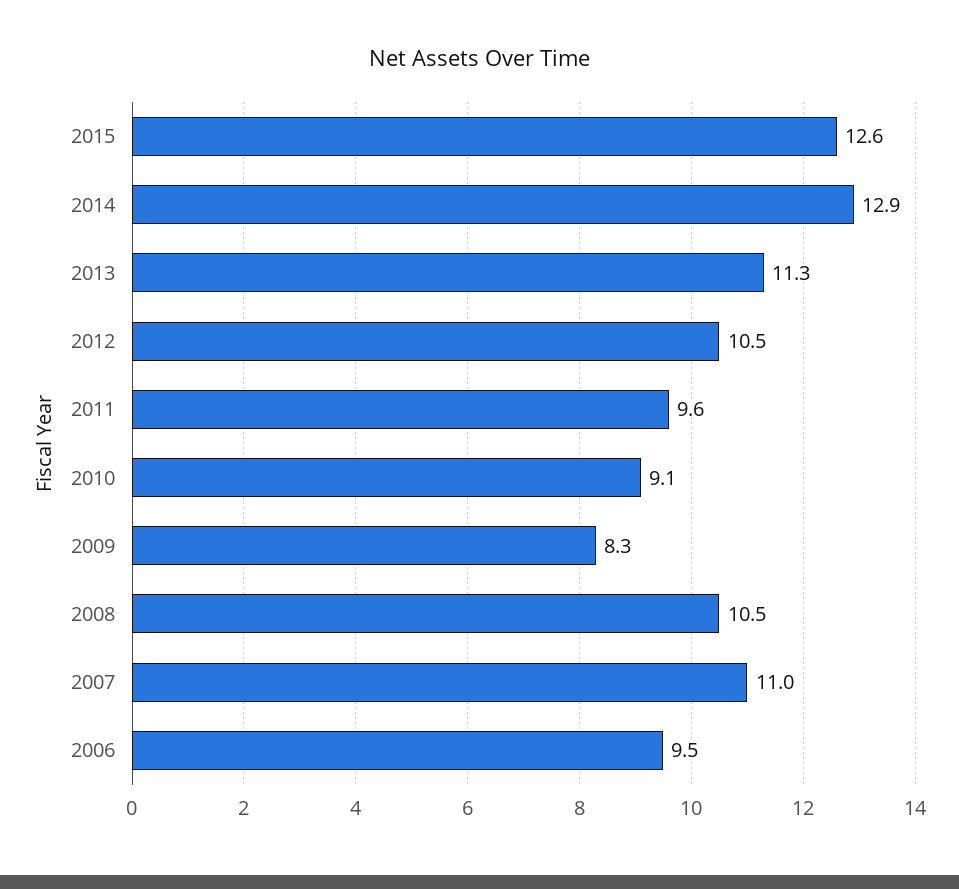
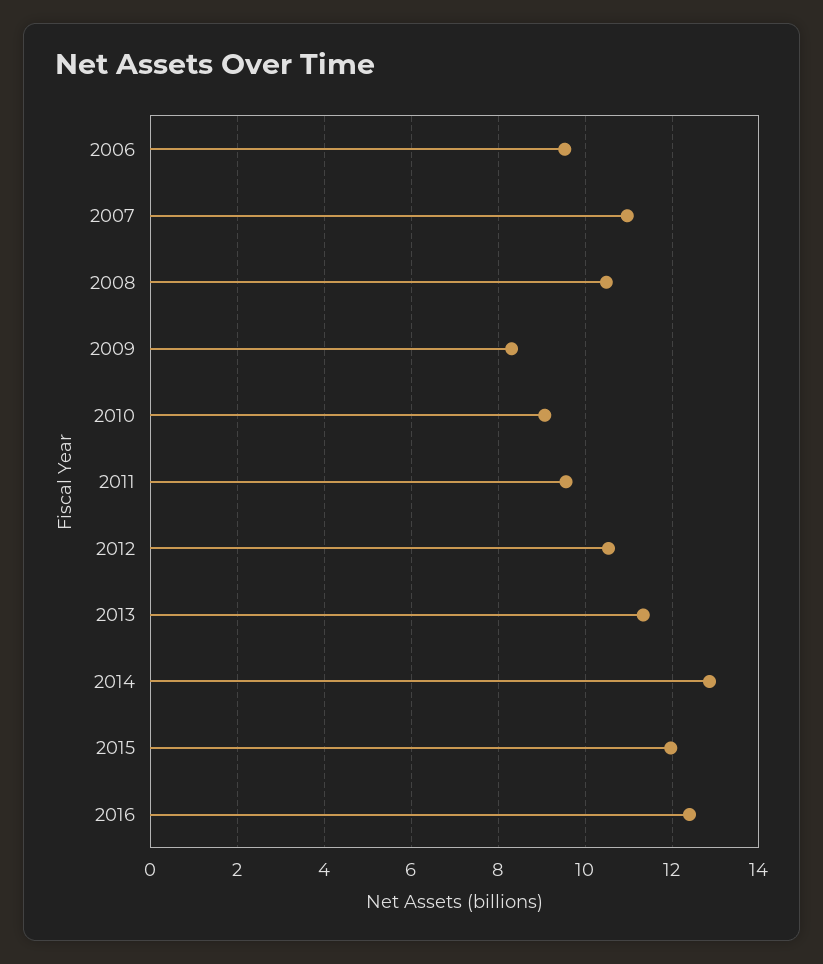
2015: 12.6 -> 12
2016: none -> 12.4

